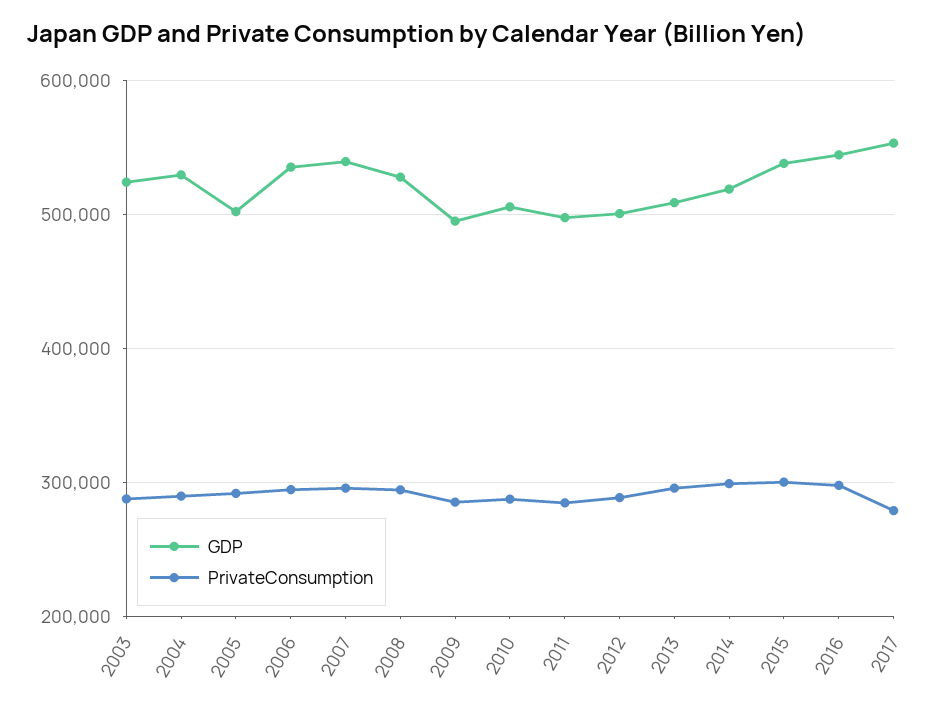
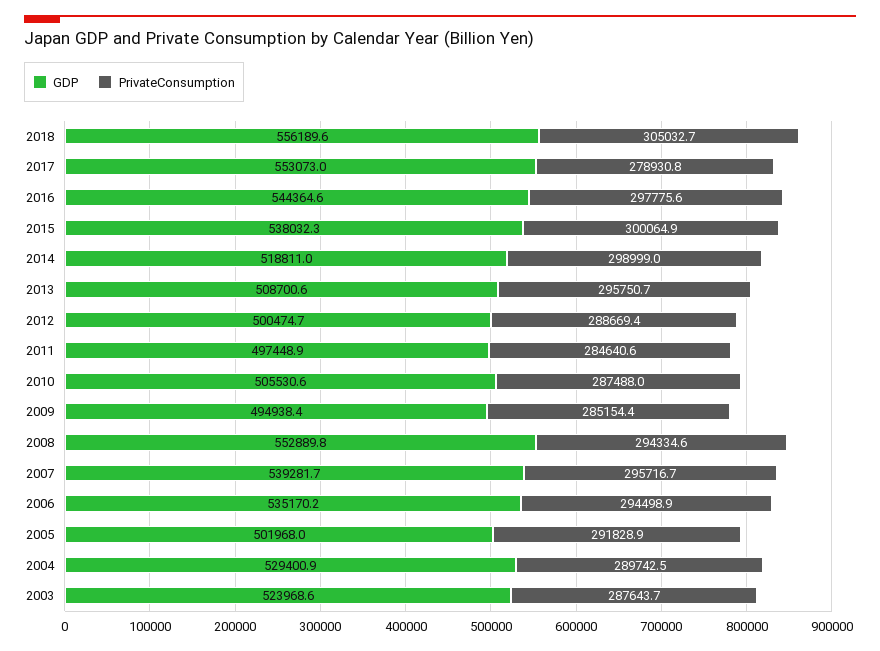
GDP, 2008: 530000 -> 552889.8
GDP, 2018: none -> 556189.6
PrivateConsumption, 2018: none -> 305032.7

